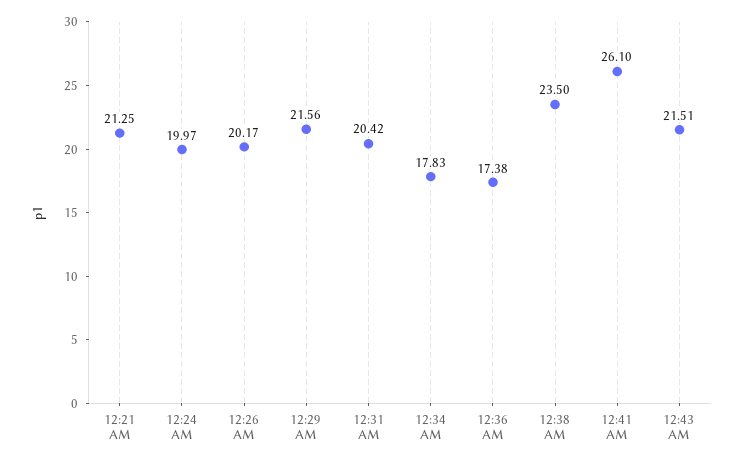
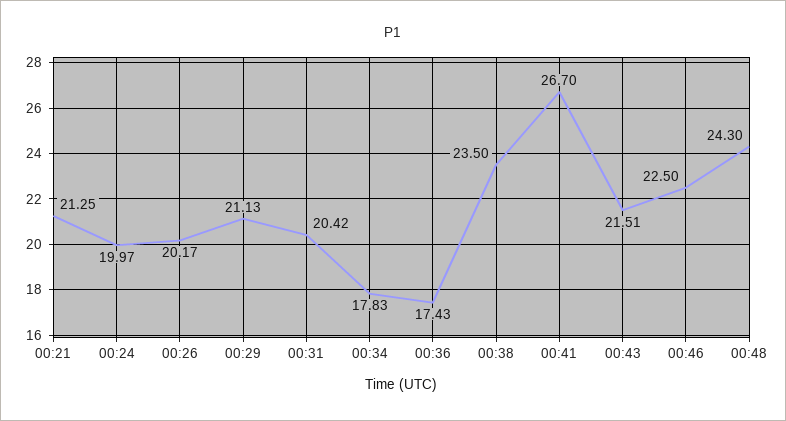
12:29 AM: 21.56 -> 21.13
12:36 AM: 17.38 -> 17.43
12:41 AM: 26.1 -> 26.7
00:46: none -> 22.5
00:48: none -> 24.3

